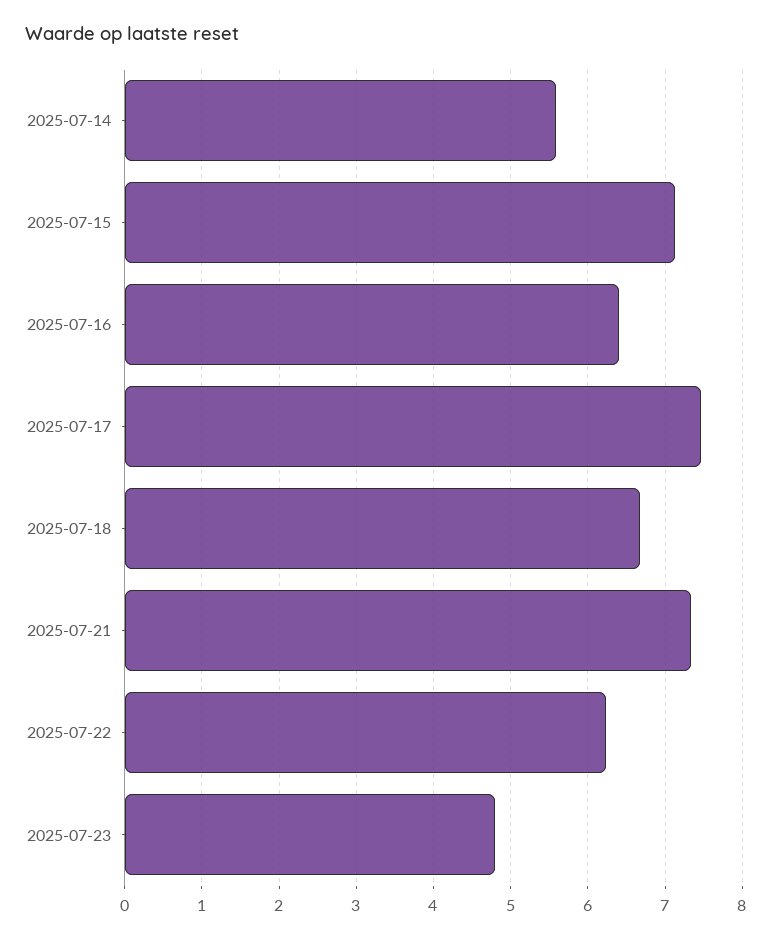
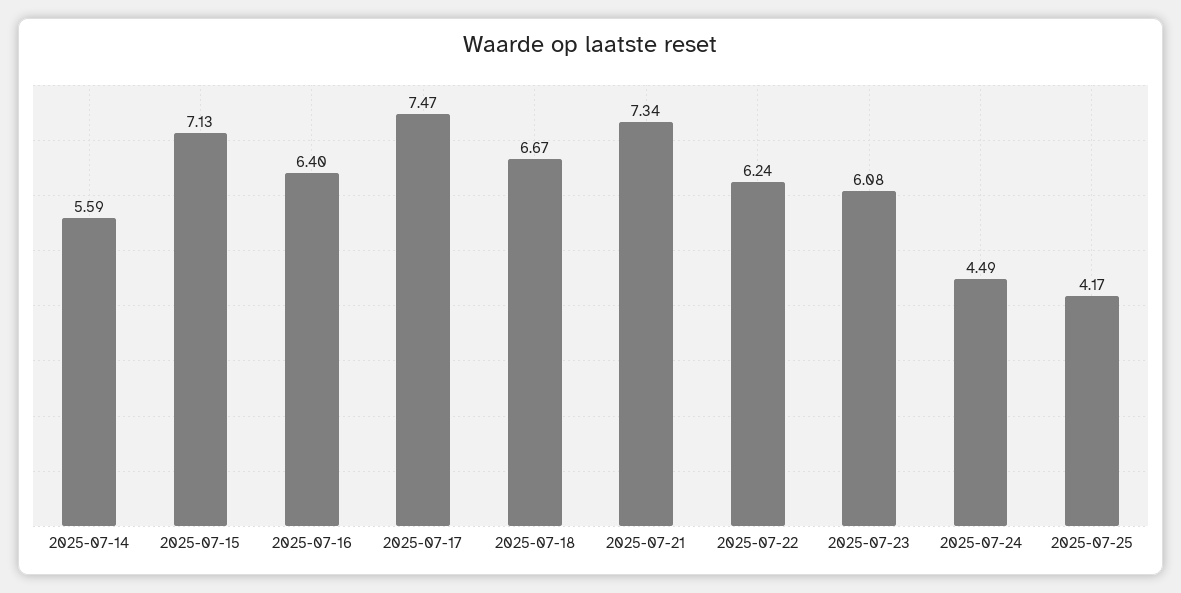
2025-07-23: 4.8 -> 6.08
2025-07-24: none -> 4.49
2025-07-25: none -> 4.17

